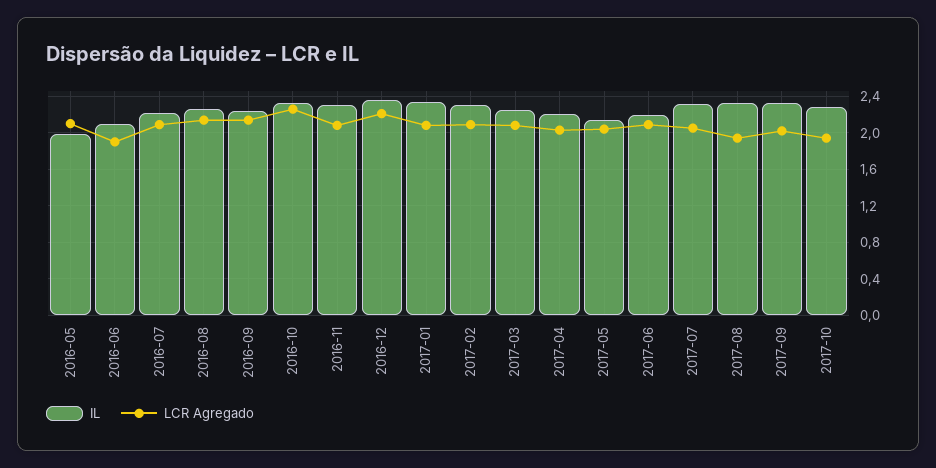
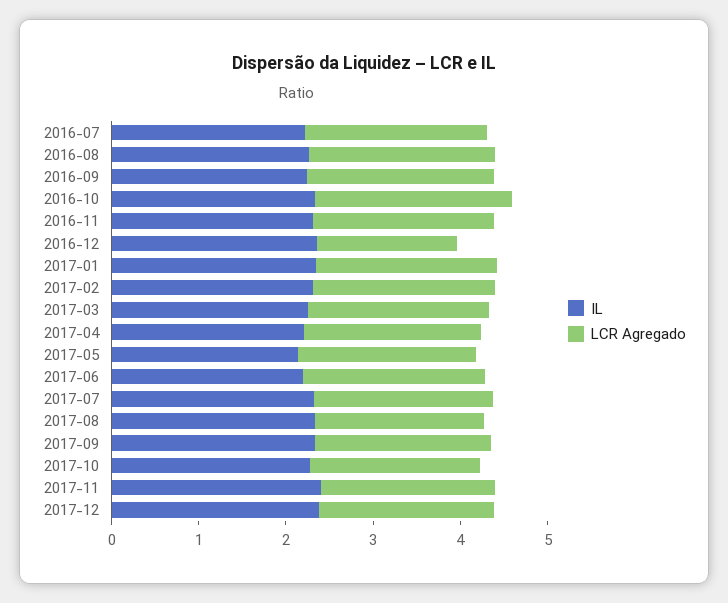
IL, 2016-05: 2 -> none
LCR Agregado, 2016-05: 2.1 -> none
IL, 2016-06: 2.1 -> none
LCR Agregado, 2016-06: 1.9 -> none
LCR Agregado, 2016-12: 2.2 -> 1.6
IL, 2017-11: none -> 2.4
LCR Agregado, 2017-11: none -> 2
IL, 2017-12: none -> 2.4
LCR Agregado, 2017-12: none -> 2

